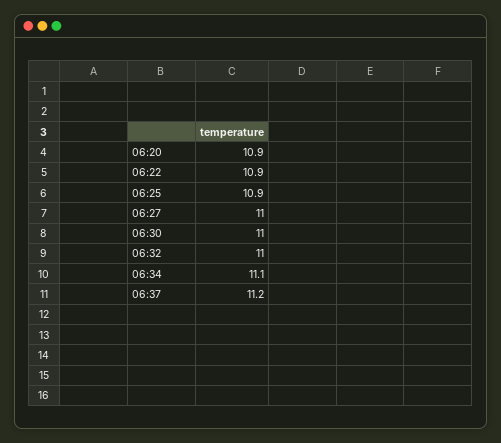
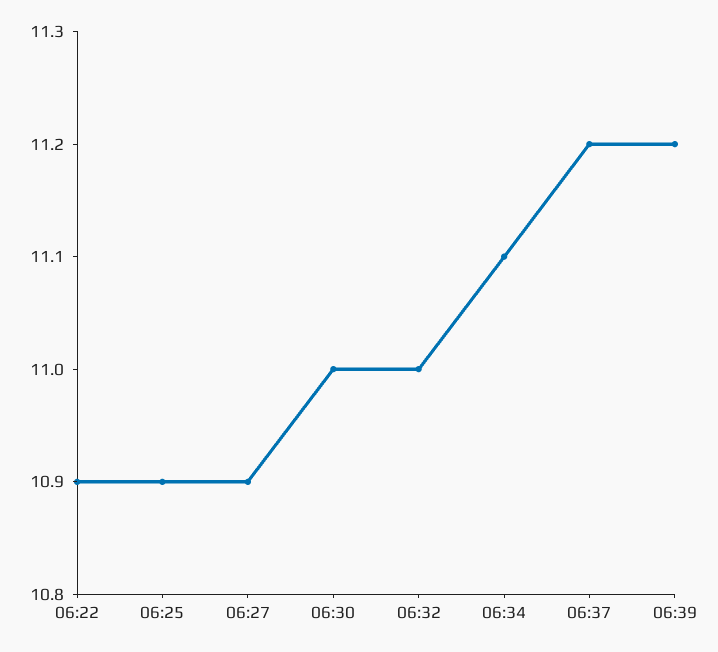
06:20: 10.9 -> none
06:27: 11 -> 10.9
06:39: none -> 11.2

